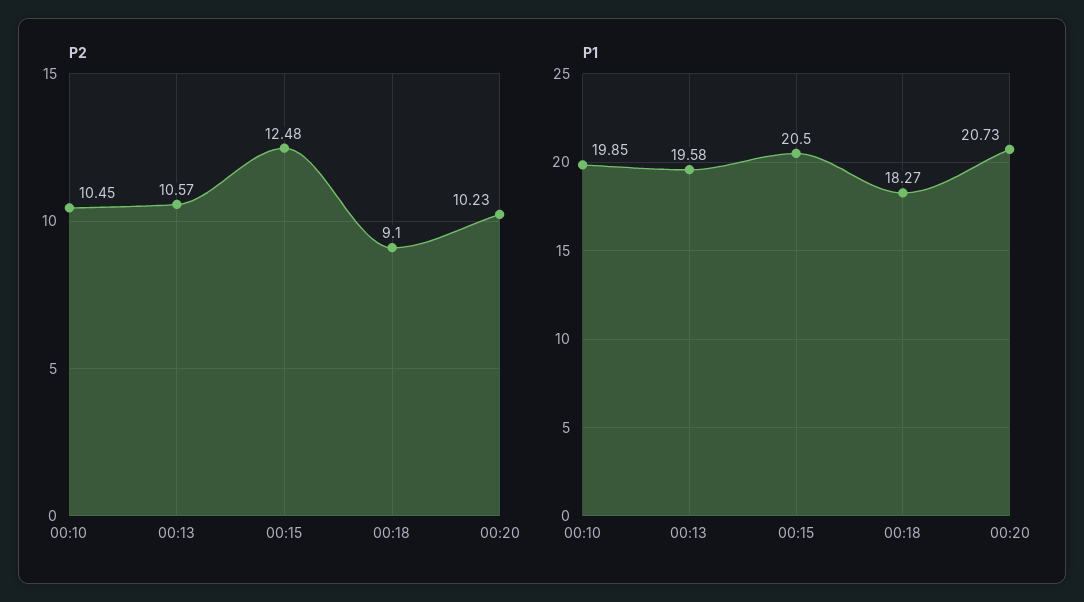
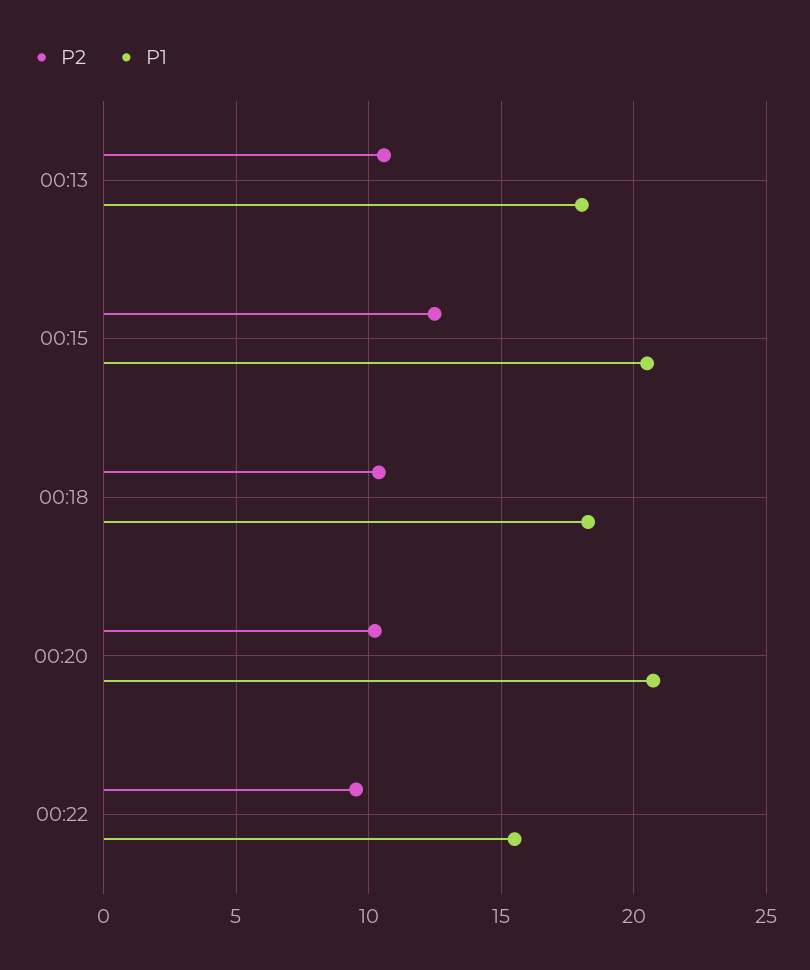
P2, 00:10: 10.45 -> none
P2, 00:18: 9.1 -> 10.5
P1, 00:10: 19.85 -> none
P1, 00:13: 19.58 -> 18
P2, 00:22: none -> 9.5
P1, 00:22: none -> 15.5

